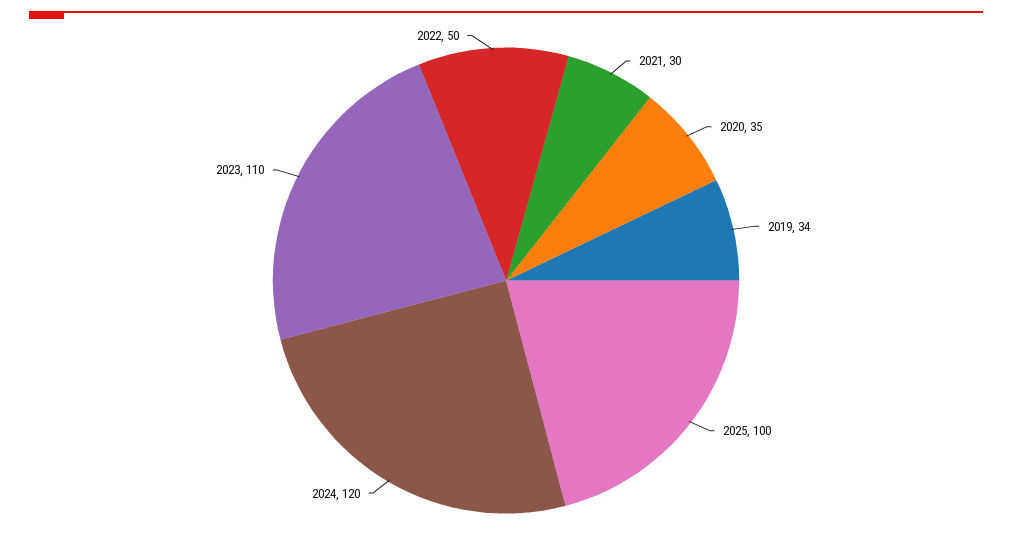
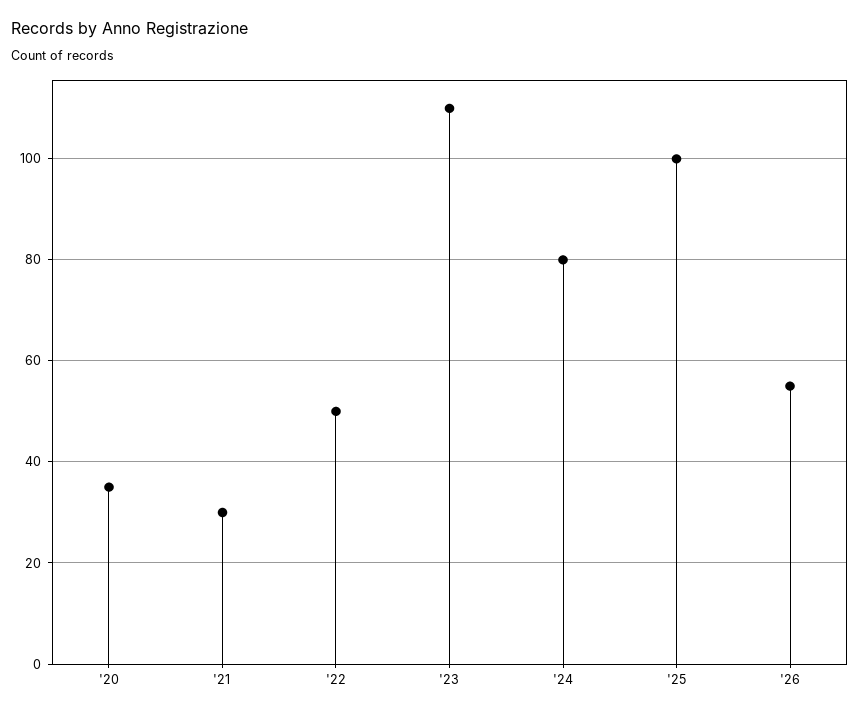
2019: 34 -> none
2024: 120 -> 80
'26: none -> 55

